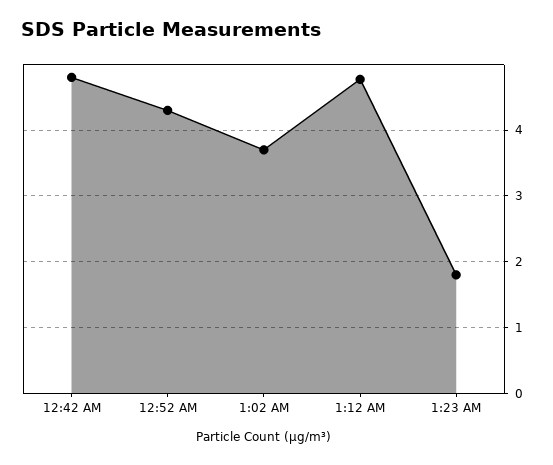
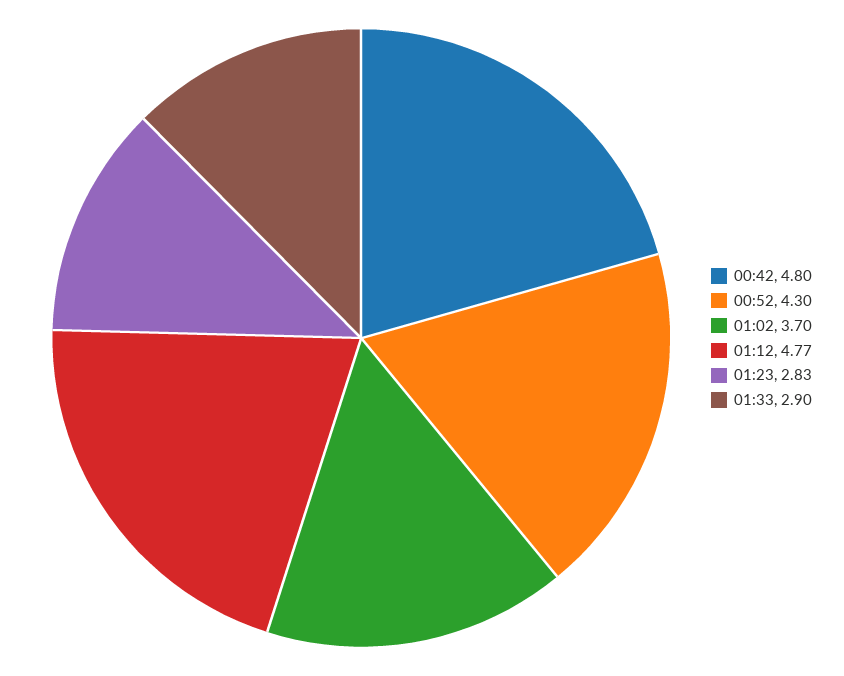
1:23 AM: 1.8 -> 2.83
01:33: none -> 2.9

